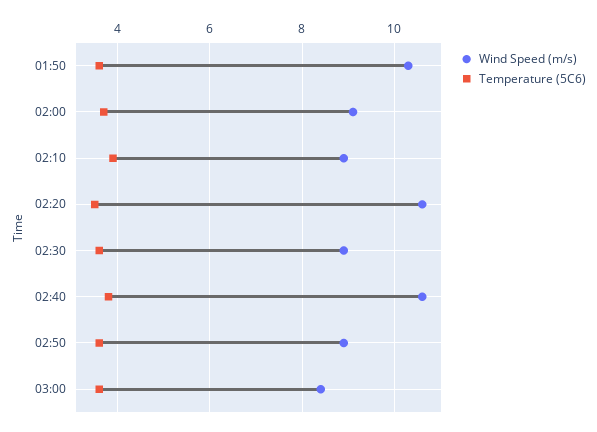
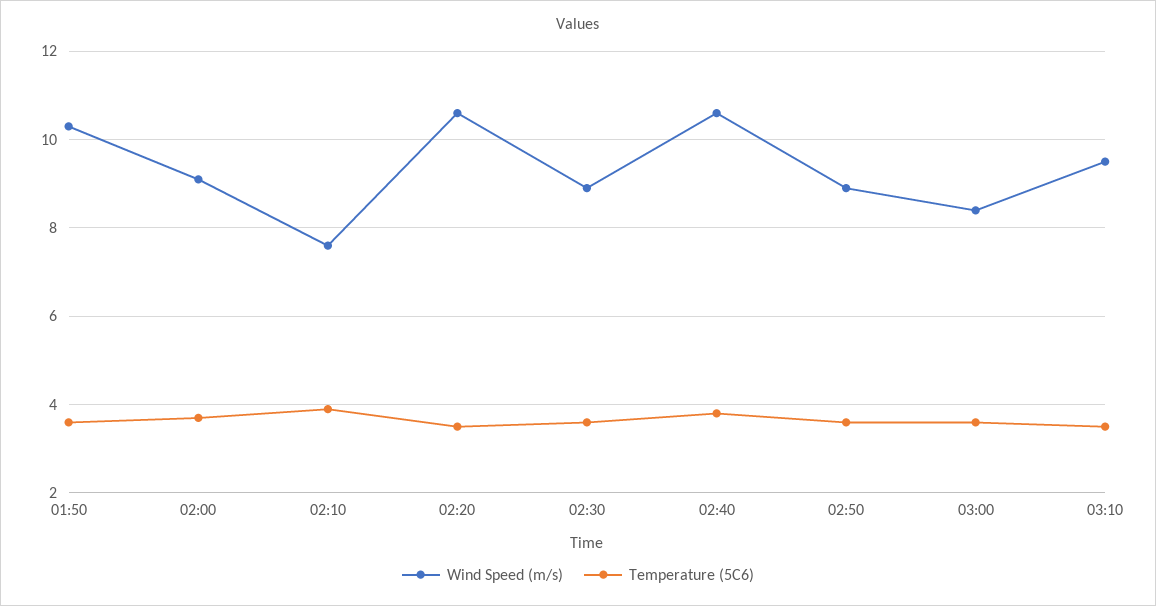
Wind Speed (m/s), 02:10: 9 -> 7.5
Wind Speed (m/s), 03:10: none -> 9.5
Temperature (5C6), 03:10: none -> 3.5

